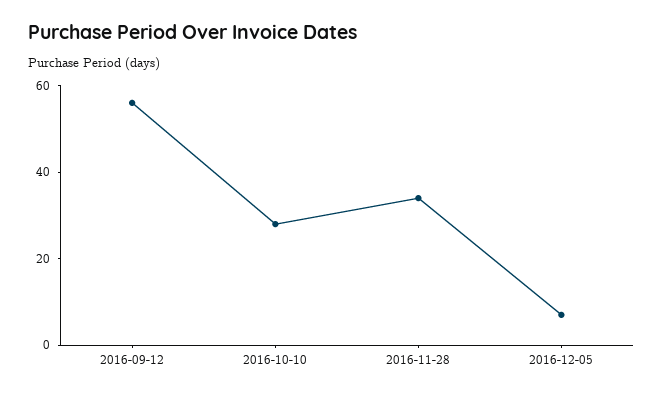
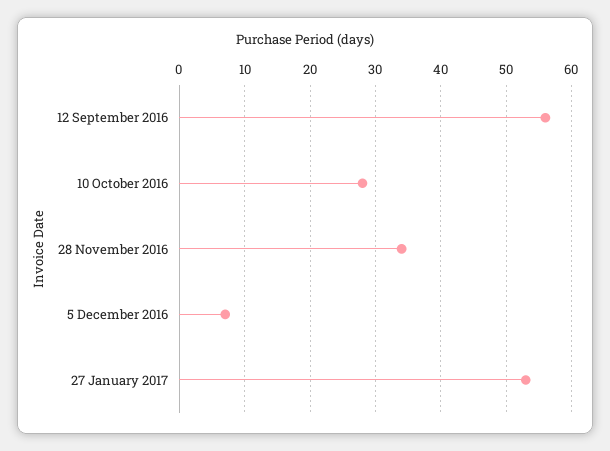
27 January 2017: none -> 53

